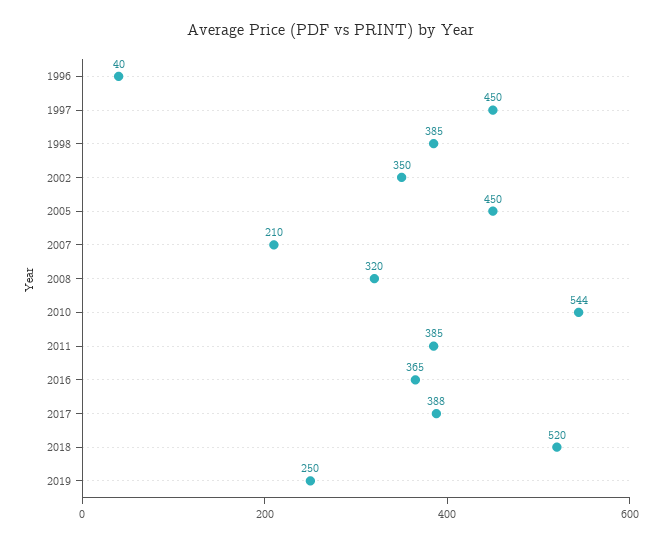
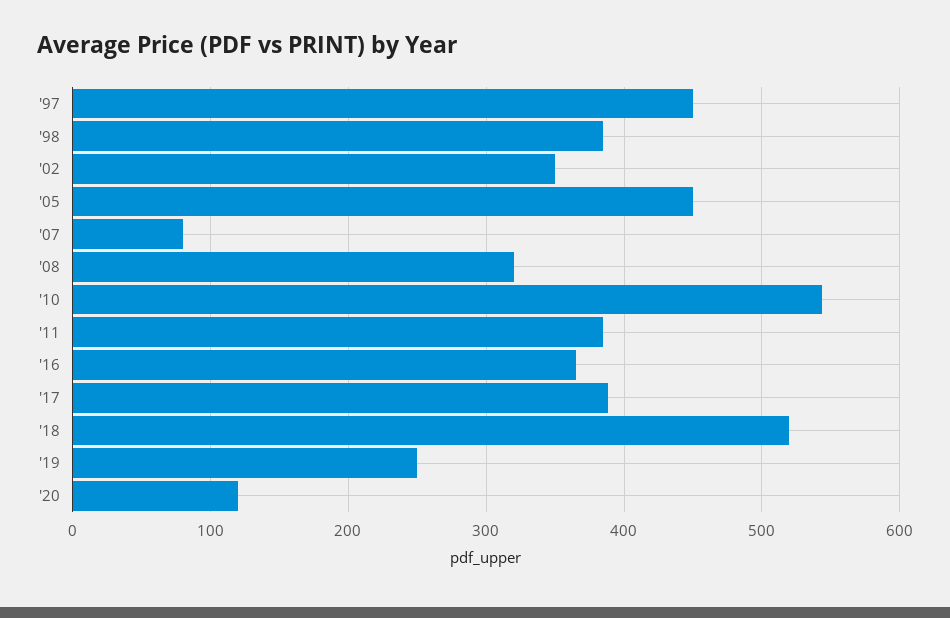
1996: 40 -> none
2007: 210 -> 80
'20: none -> 120

